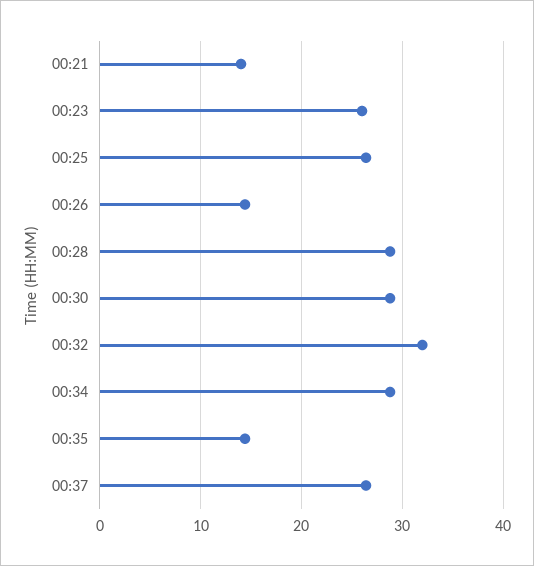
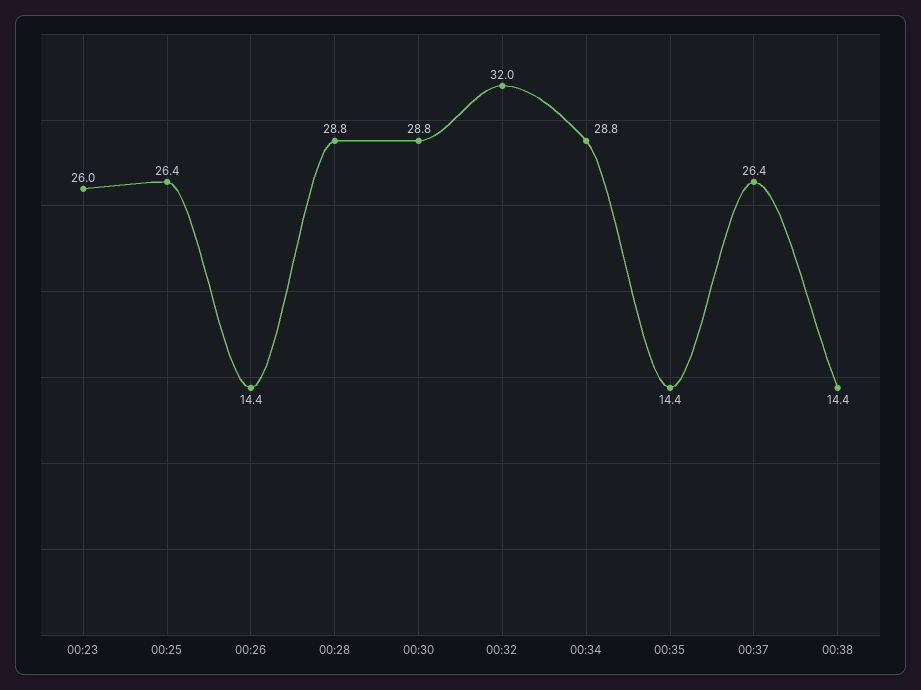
00:21: 14 -> none
00:38: none -> 14.4

